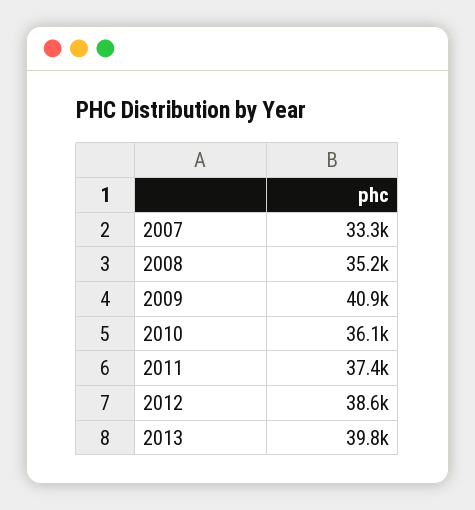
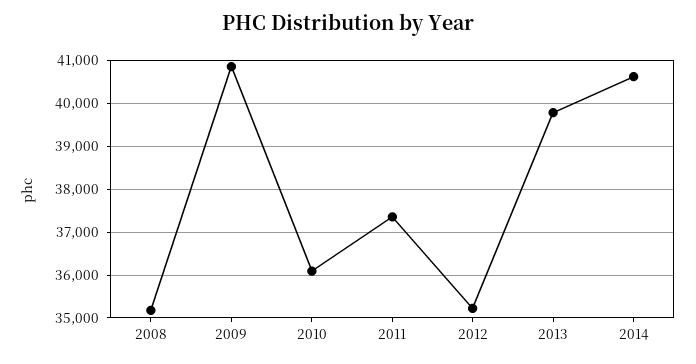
2007: 33300 -> none
2012: 38600 -> 35200
2014: none -> 40600

